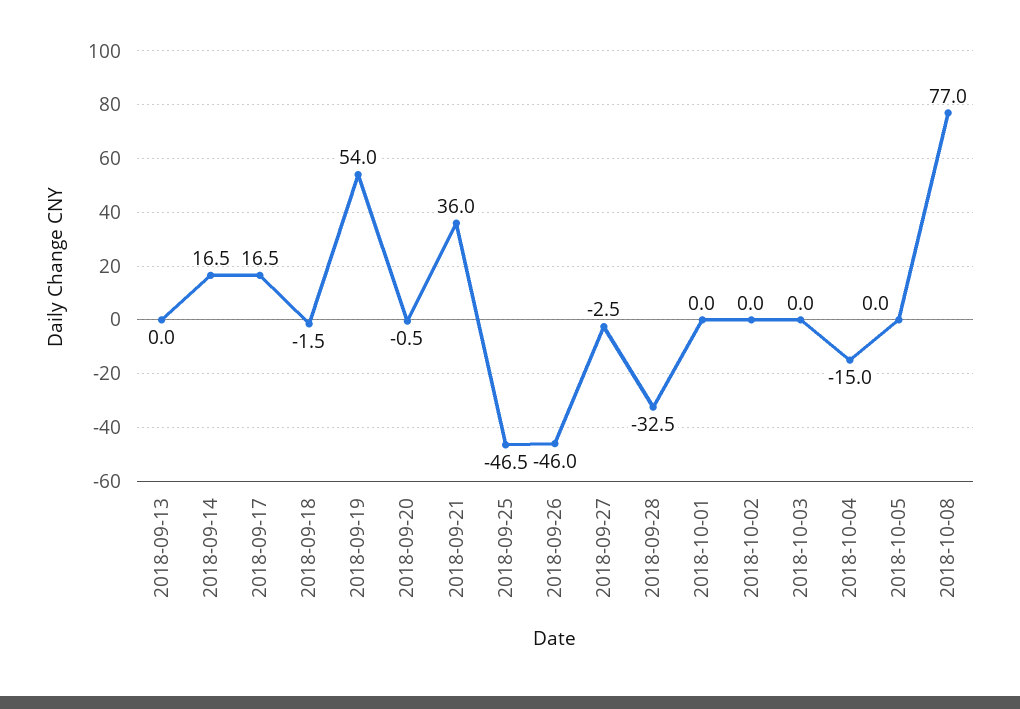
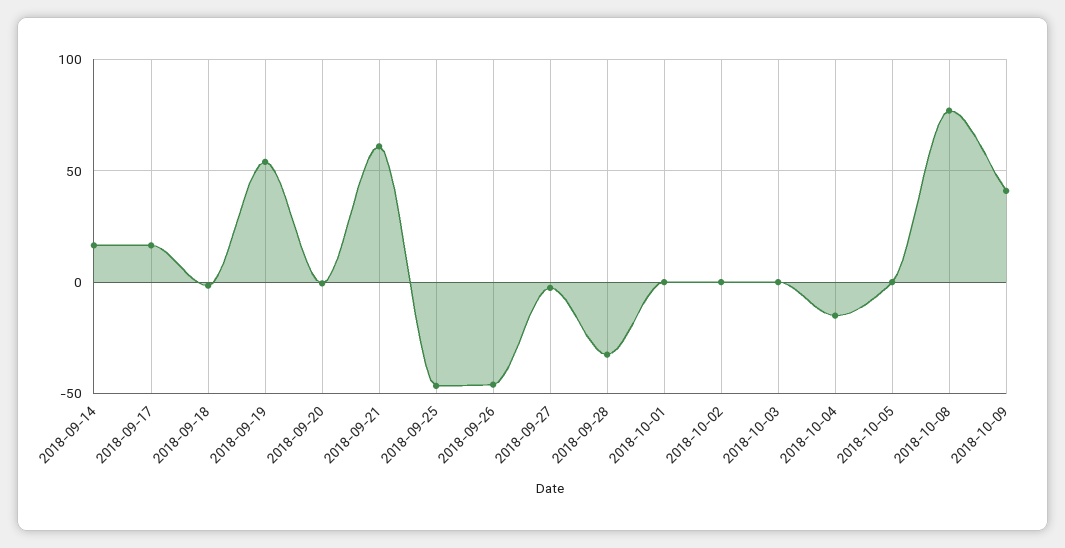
2018-09-13: 0 -> none
2018-09-21: 36 -> 60
2018-10-09: none -> 40

